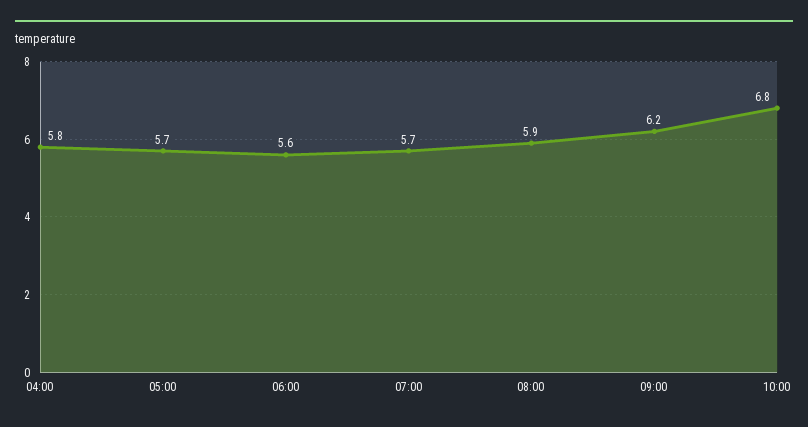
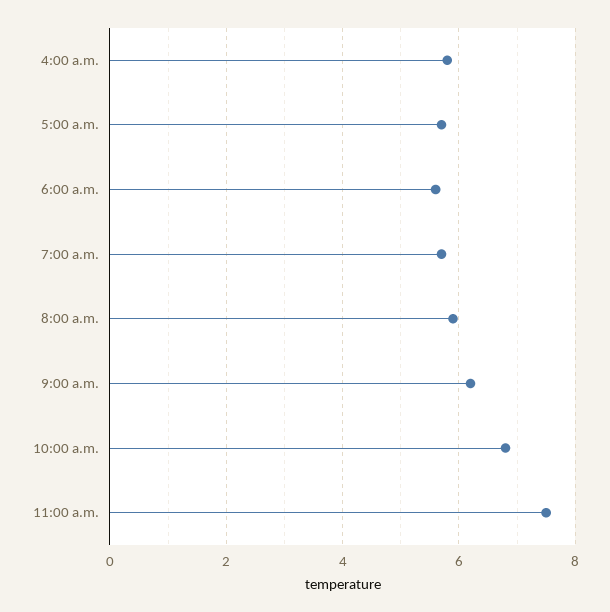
11:00 a.m.: none -> 7.5

